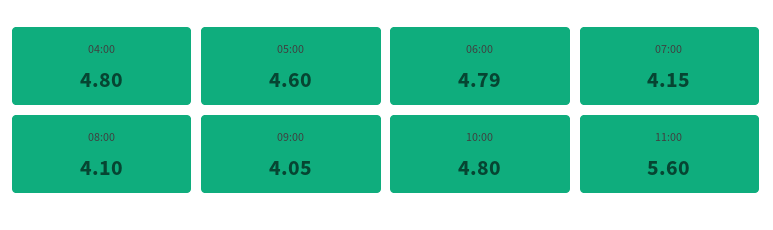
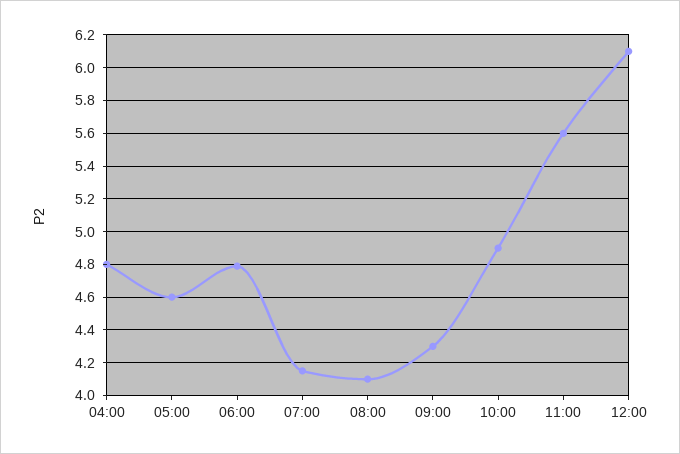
09:00: 4.05 -> 4.3
10:00: 4.8 -> 4.9
12:00: none -> 6.1

